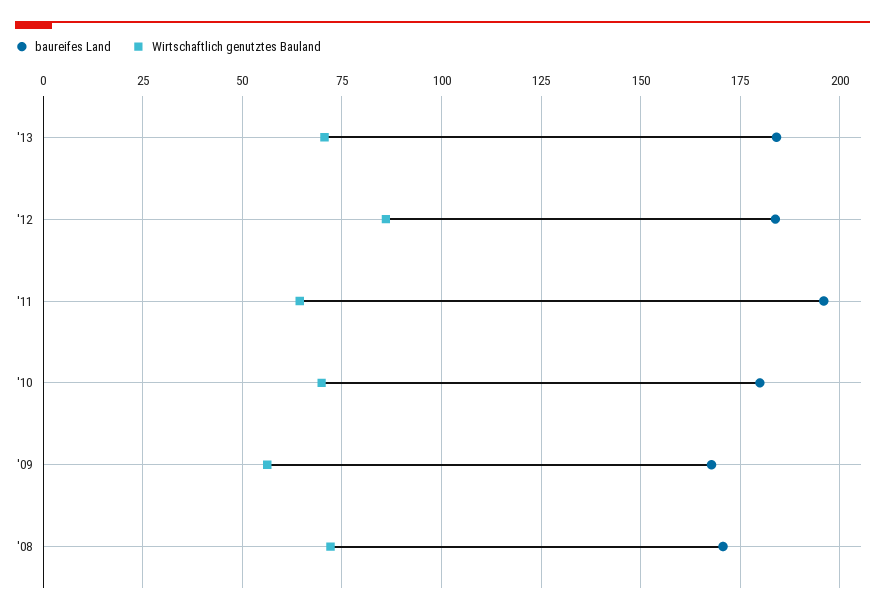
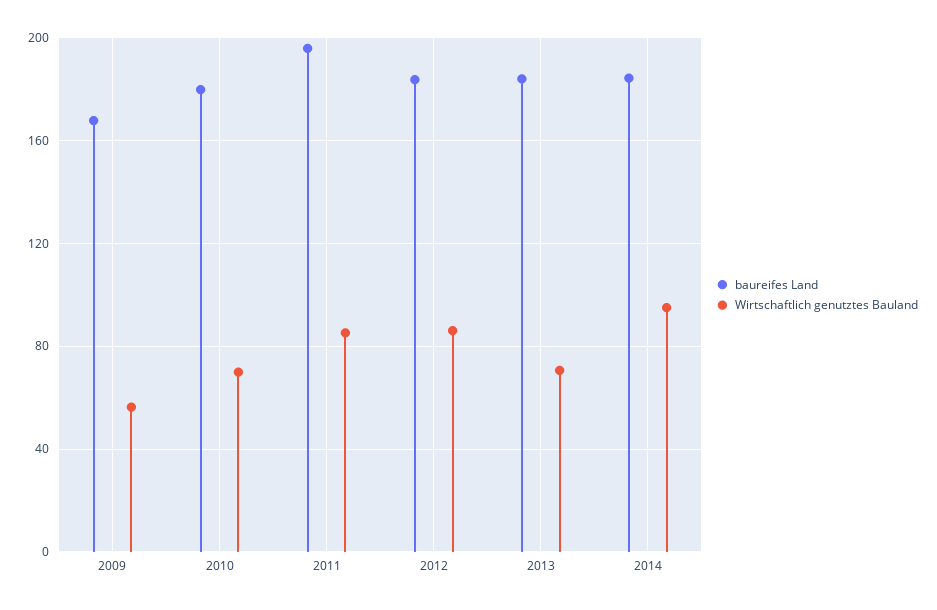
Wirtschaftlich genutztes Bauland, '11: 65 -> 85
baureifes Land, '08: 170 -> none
Wirtschaftlich genutztes Bauland, '08: 72.5 -> none
baureifes Land, 2014: none -> 185
Wirtschaftlich genutztes Bauland, 2014: none -> 95

